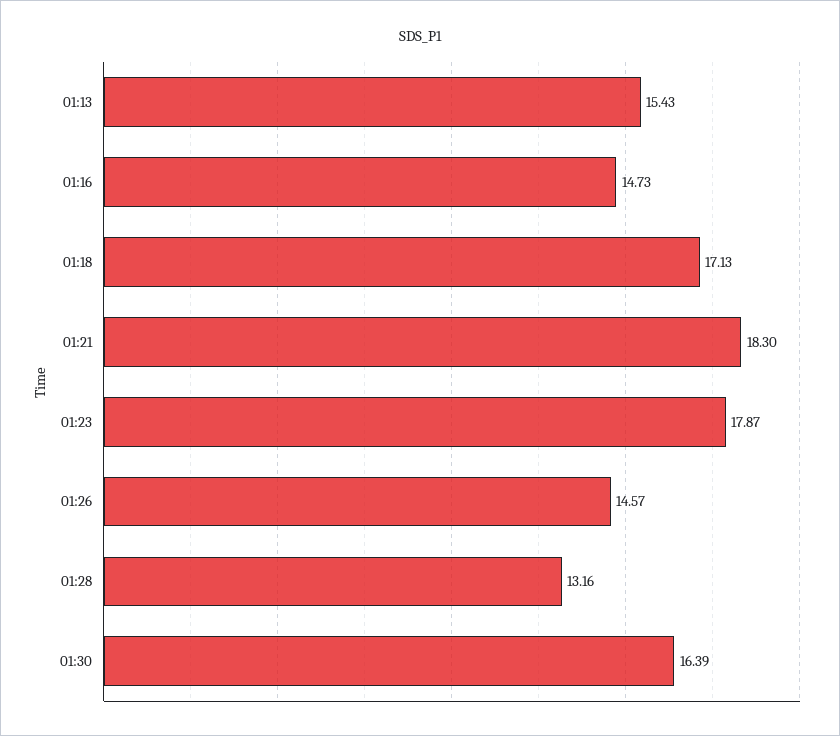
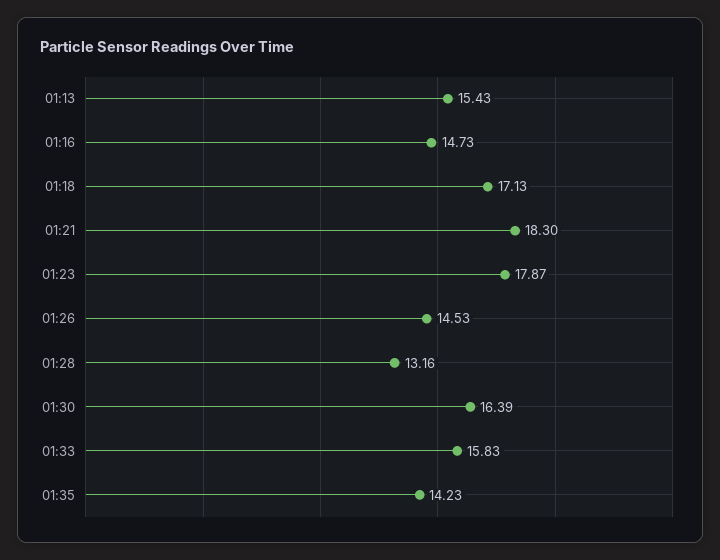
01:26: 14.57 -> 14.53
01:33: none -> 15.83
01:35: none -> 14.23

